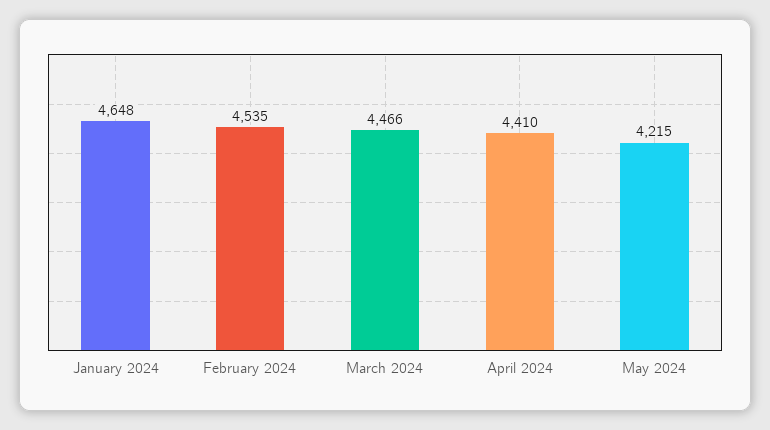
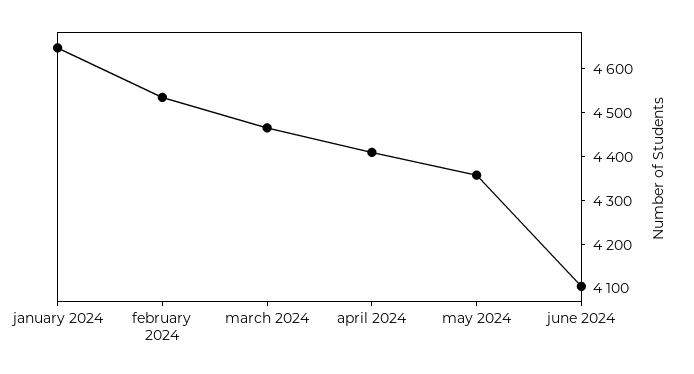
May 2024: 4215 -> 4360
june 2024: none -> 4100

